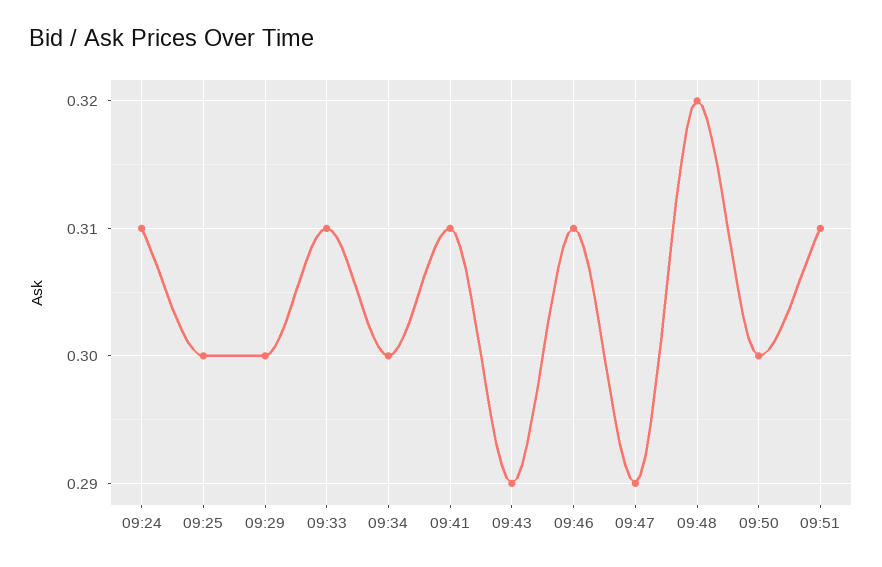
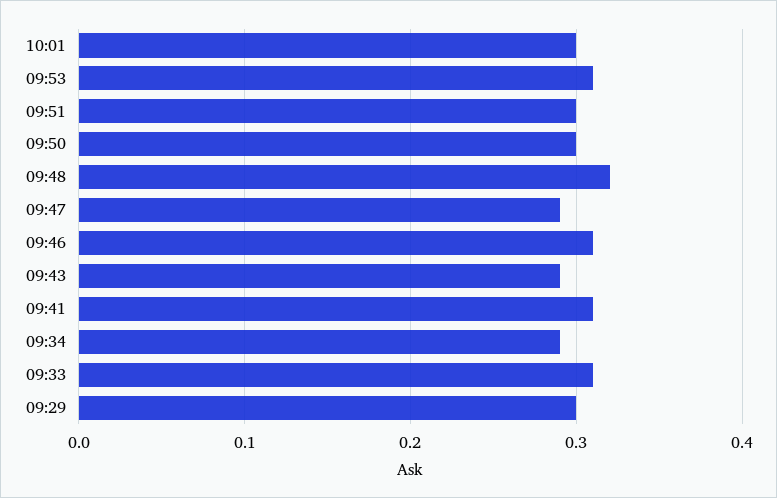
09:24: 0.31 -> none
09:25: 0.3 -> none
09:34: 0.3 -> 0.29
09:51: 0.31 -> 0.3
10:01: none -> 0.3
09:53: none -> 0.31

